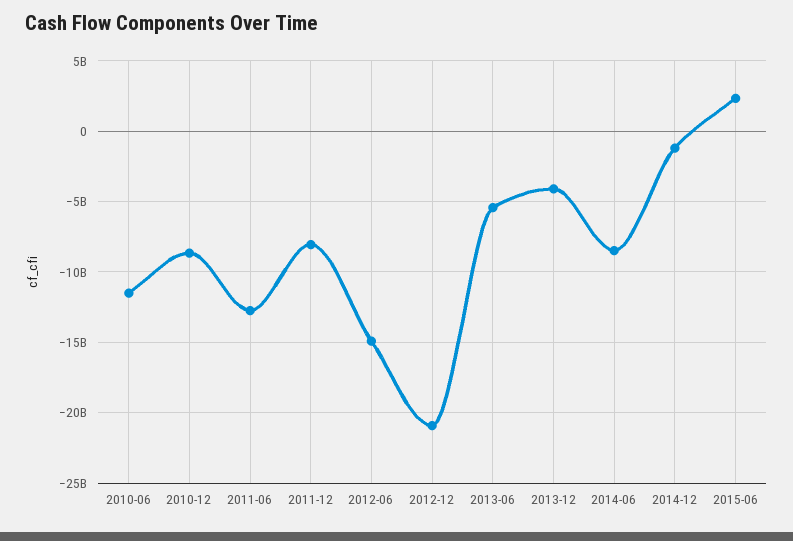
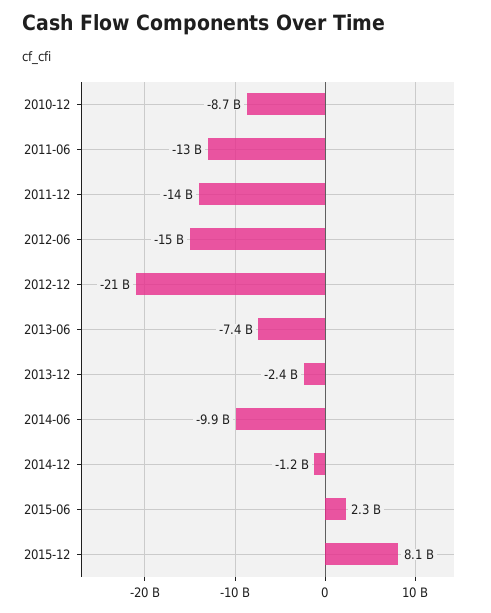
2010-06: -11500000000 -> none
2011-12: -8000000000 -> -14000000000
2013-06: -5500000000 -> -7400000000
2013-12: -4000000000 -> -2400000000
2014-06: -8500000000 -> -9900000000
2015-12: none -> 8100000000

